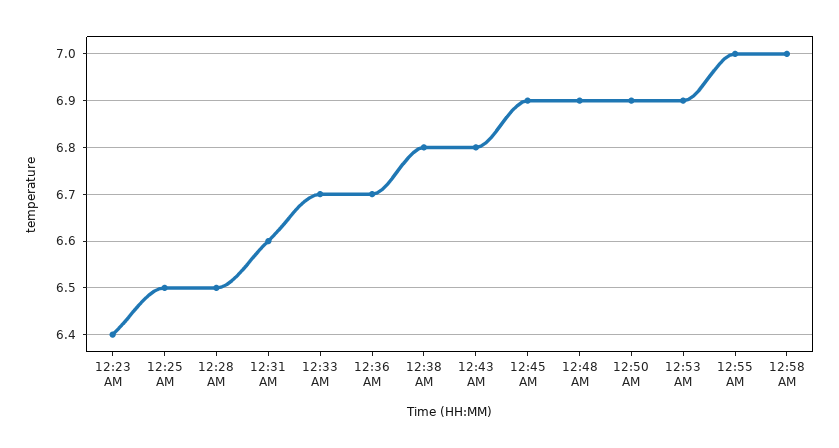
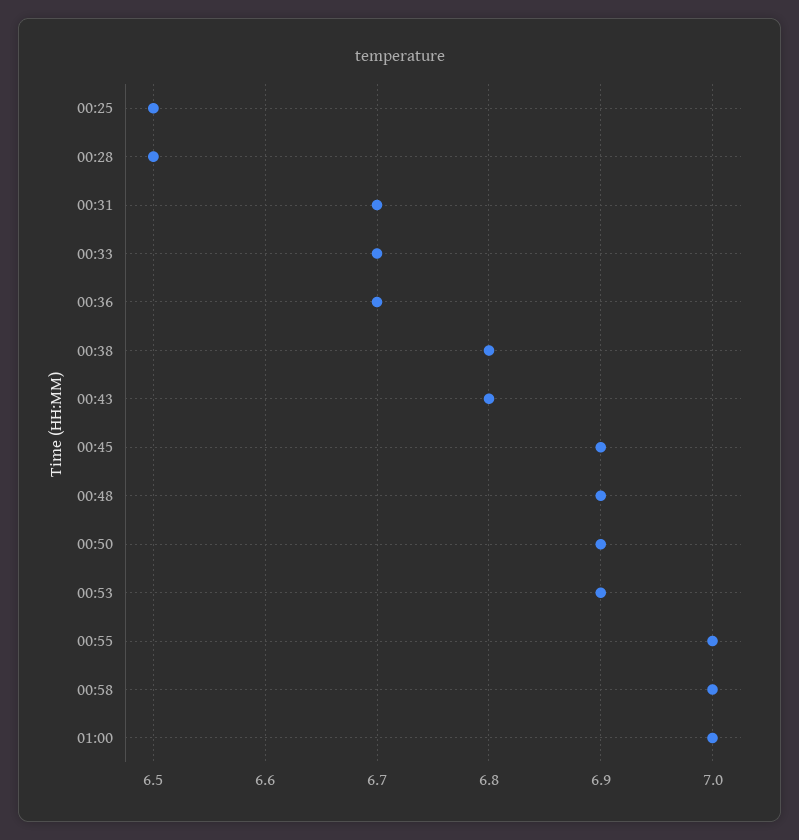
12:23 AM: 6.4 -> none
12:31 AM: 6.6 -> 6.7
01:00: none -> 7

